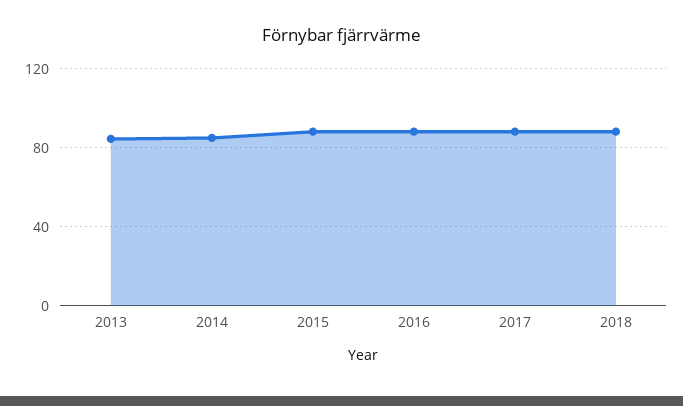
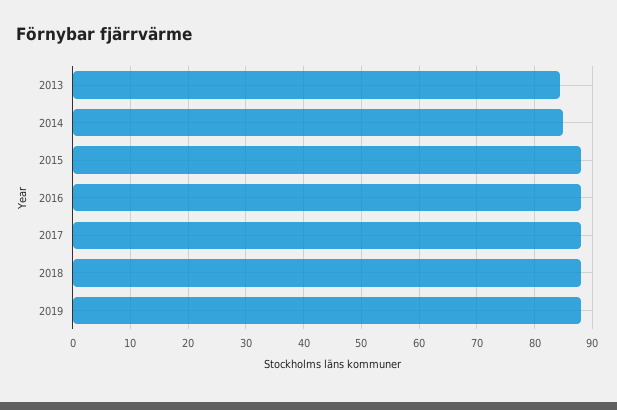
2019: none -> 88

